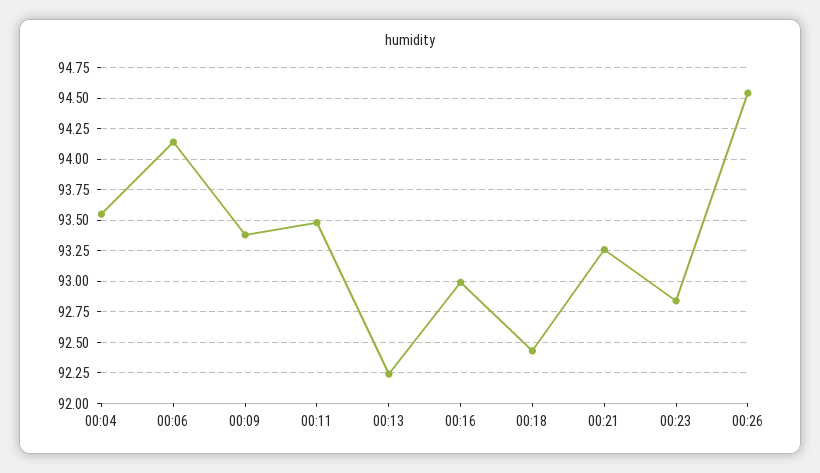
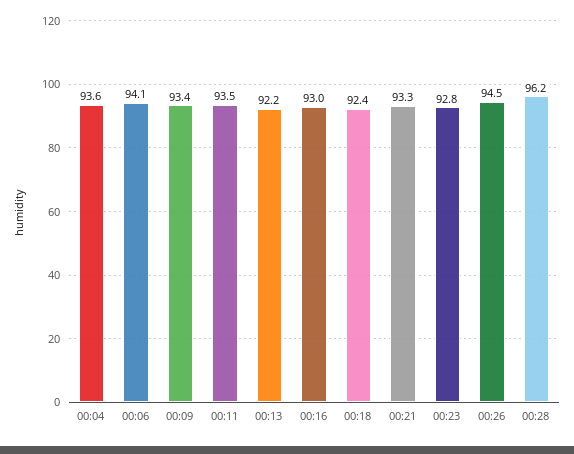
00:28: none -> 96.2

